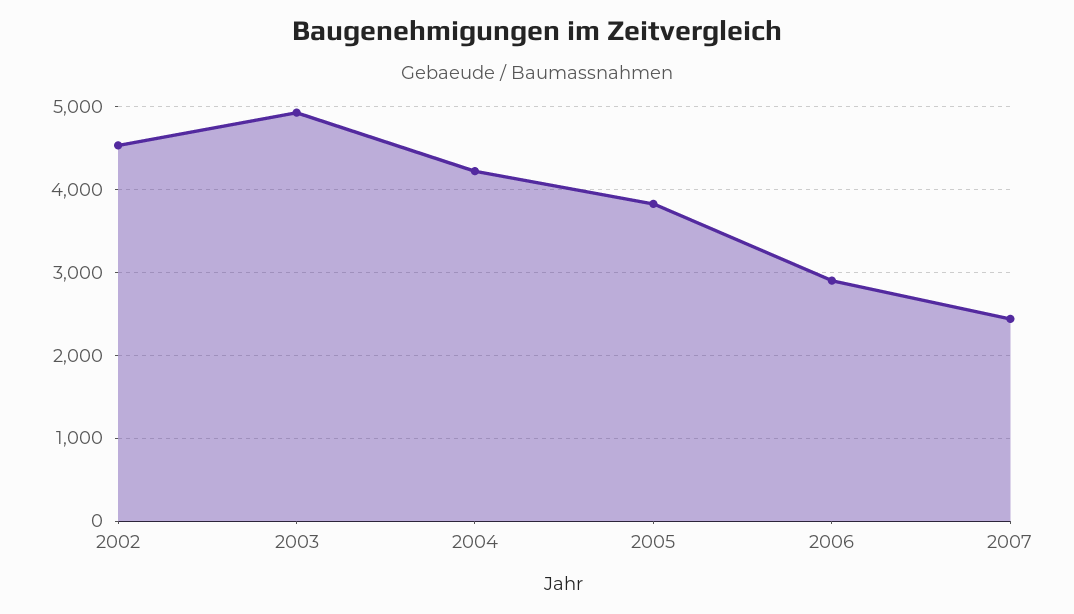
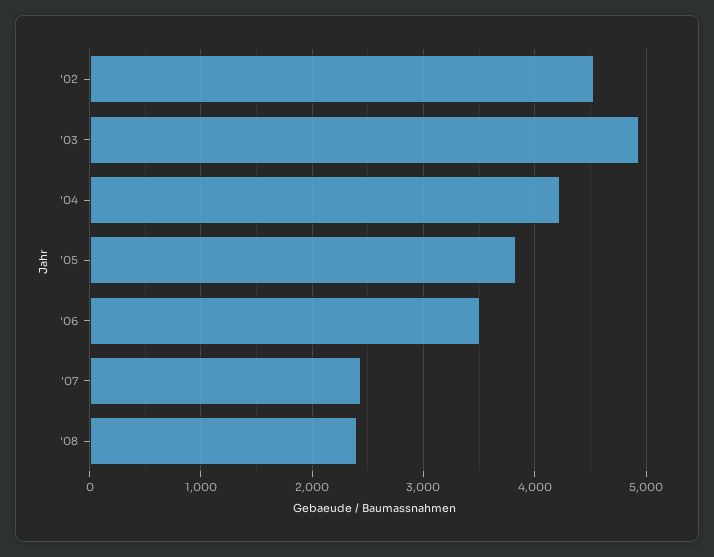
2006: 2900 -> 3500
'08: none -> 2400

